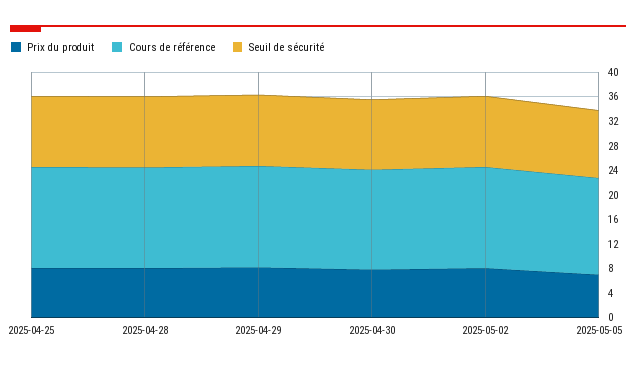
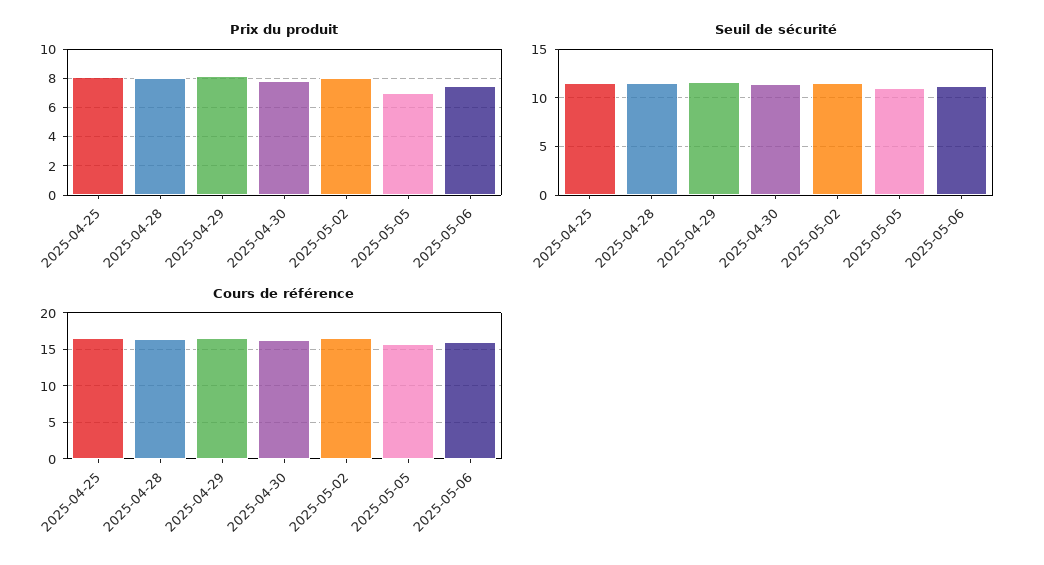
Prix du produit, 2025-05-06: none -> 7.5
Seuil de sécurité, 2025-05-06: none -> 11
Cours de référence, 2025-05-06: none -> 16

